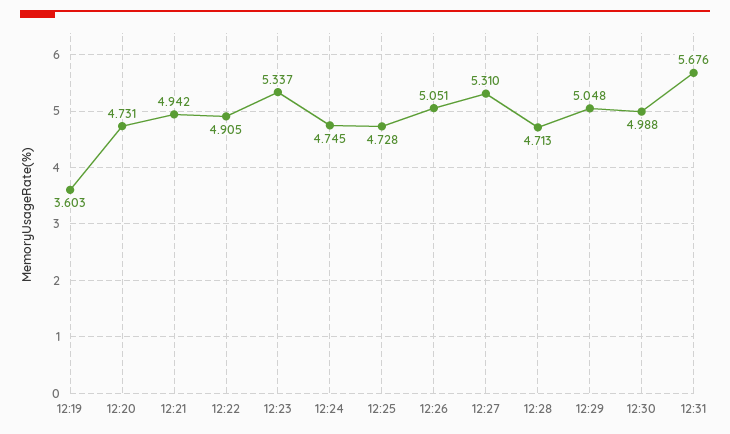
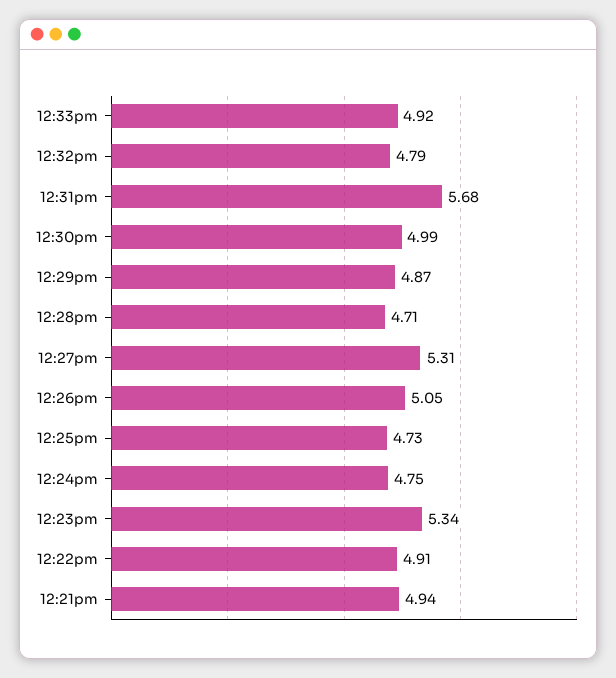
12:19: 3.603 -> none
12:20: 4.731 -> none
12:29: 5.048 -> 4.87
12:33pm: none -> 4.92
12:32pm: none -> 4.79

